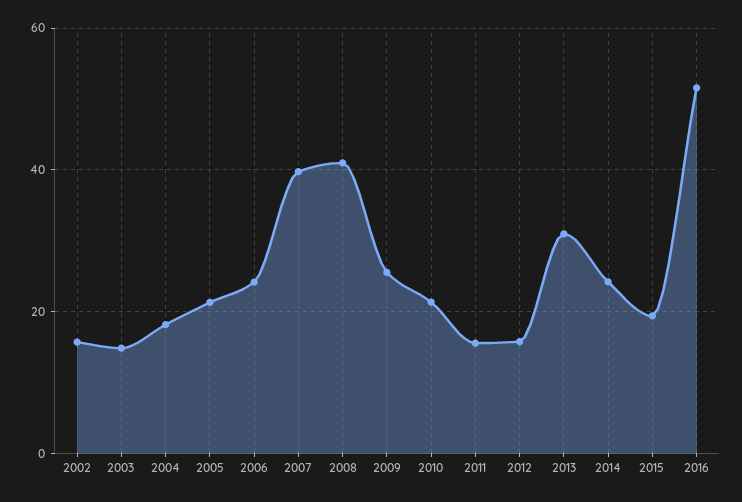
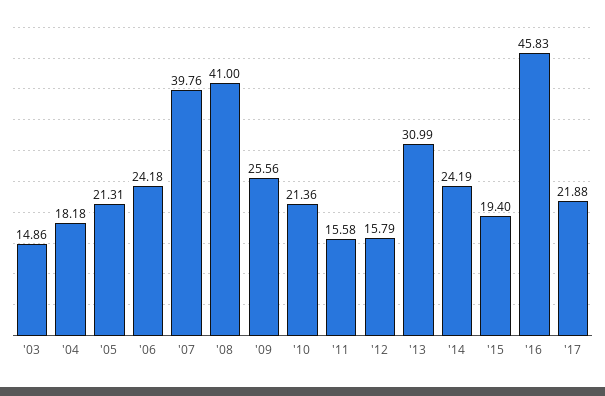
2002: 16 -> none
2016: 52 -> 45.83
'17: none -> 21.88

